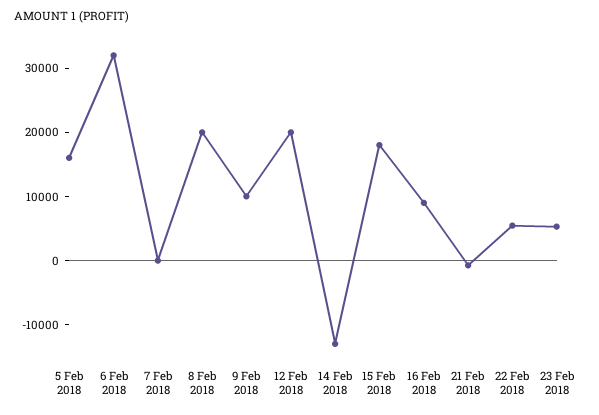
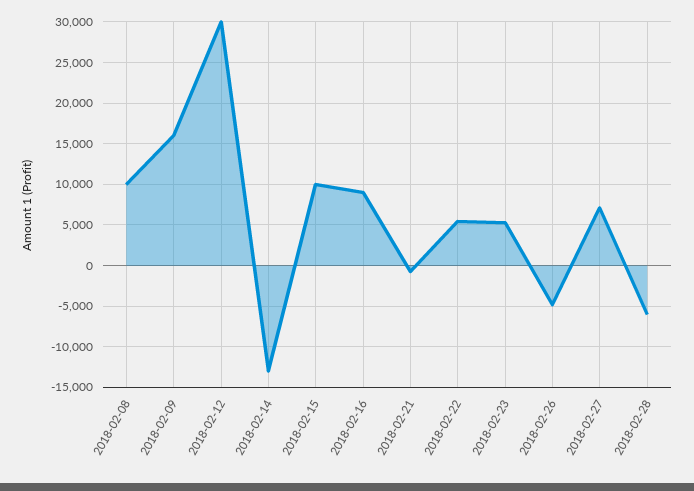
5 Feb 2018: 16000 -> none
6 Feb 2018: 32000 -> none
7 Feb 2018: 0 -> none
8 Feb 2018: 20000 -> 10000
9 Feb 2018: 10000 -> 16000
12 Feb 2018: 20000 -> 30000
15 Feb 2018: 18000 -> 10000
2018-02-26: none -> -5000
2018-02-27: none -> 7000
2018-02-28: none -> -6000

